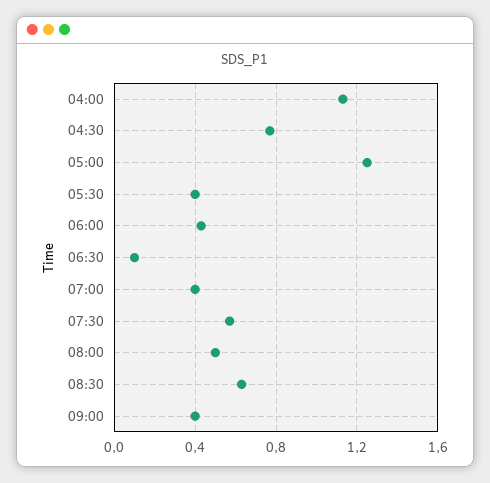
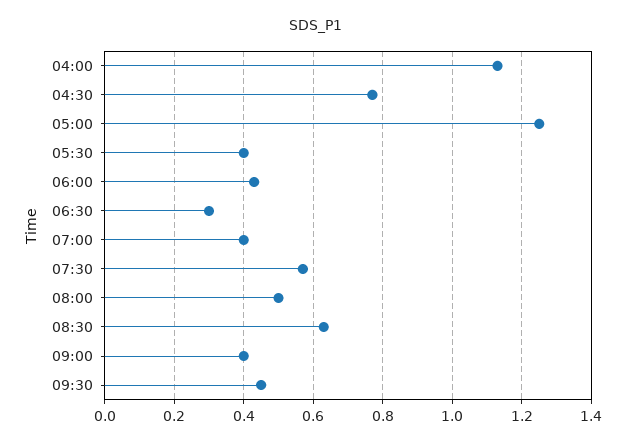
06:30: 0.1 -> 0.3
09:30: none -> 0.45

